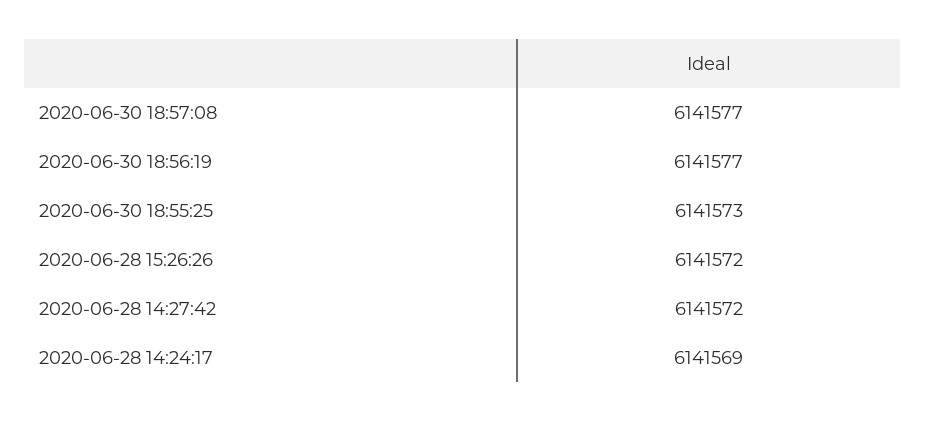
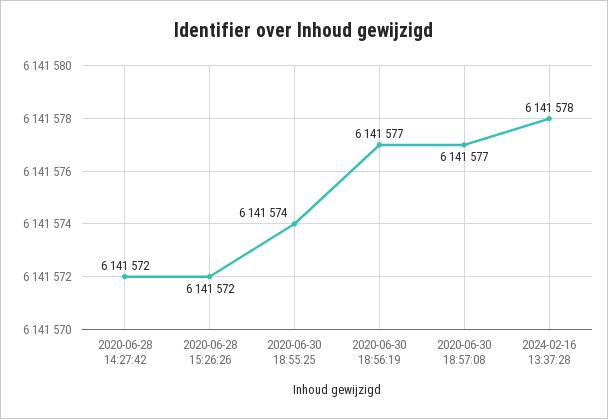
2020-06-30 18:55:25: 6141573 -> 6141574
2020-06-28 14:24:17: 6141569 -> none
2024-02-16 13:37:28: none -> 6141578

